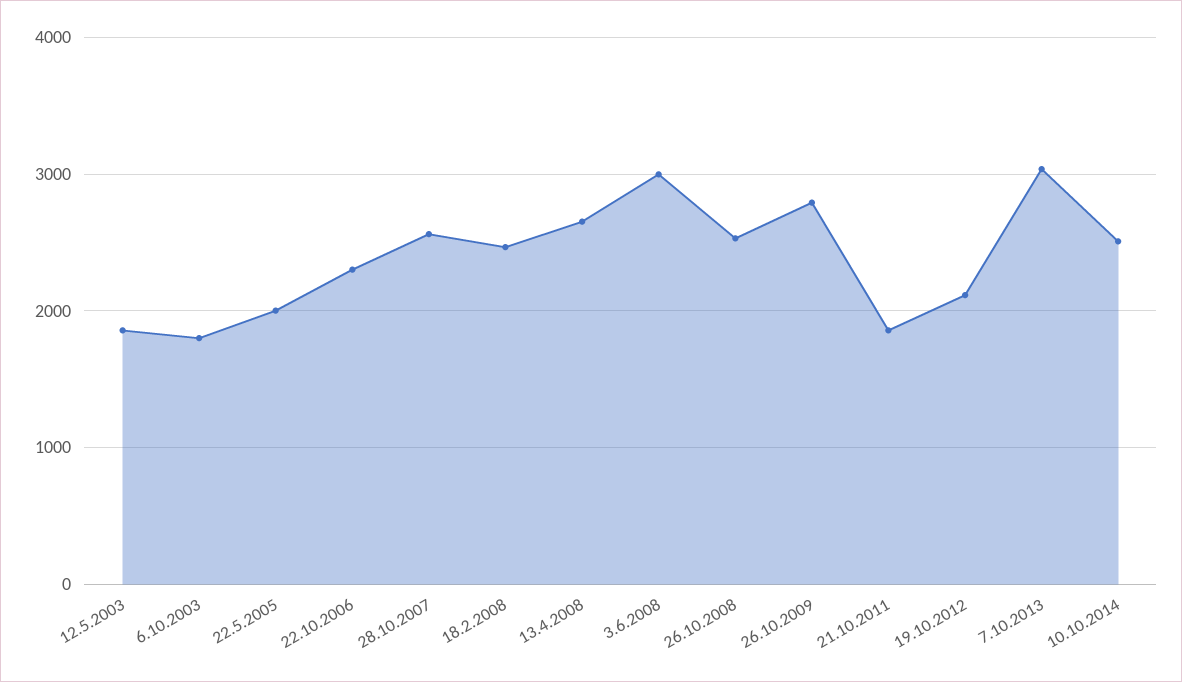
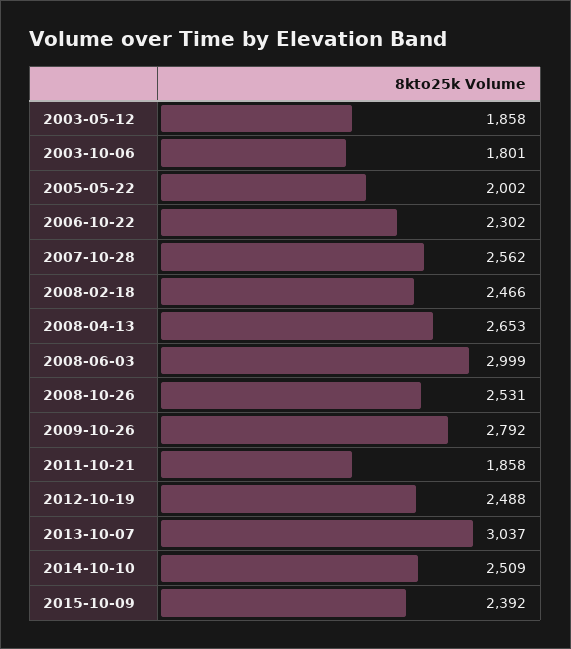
19.10.2012: 2100 -> 2488
2015-10-09: none -> 2392

